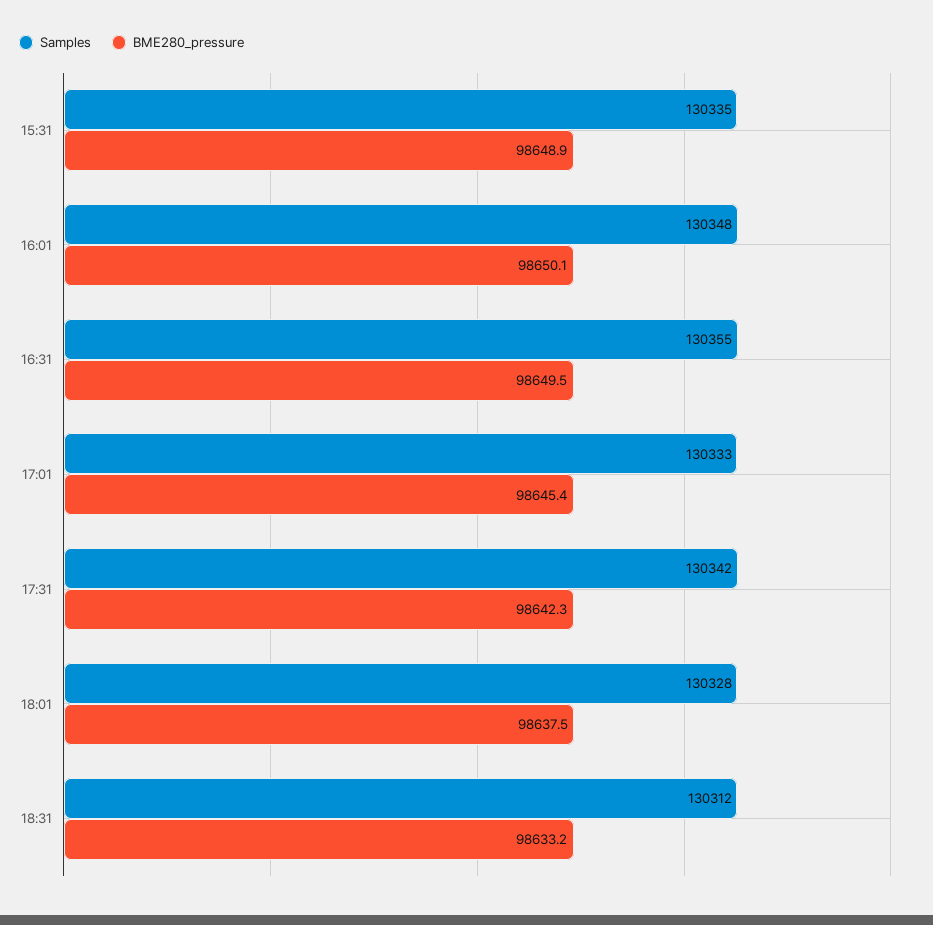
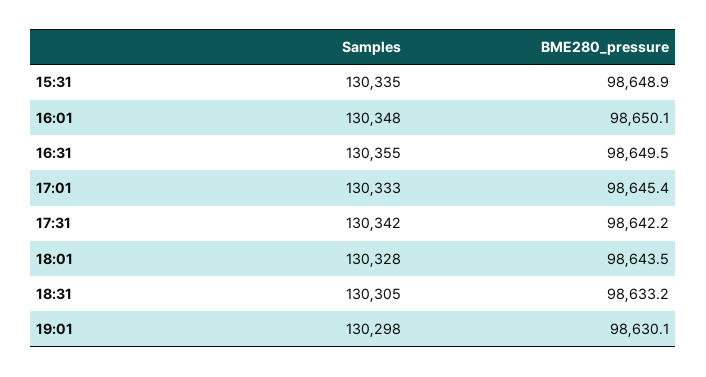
BME280_pressure, 17:31: 98642.3 -> 98642.2
BME280_pressure, 18:01: 98637.5 -> 98643.5
Samples, 18:31: 130312 -> 130305
Samples, 19:01: none -> 130298
BME280_pressure, 19:01: none -> 98630.1

